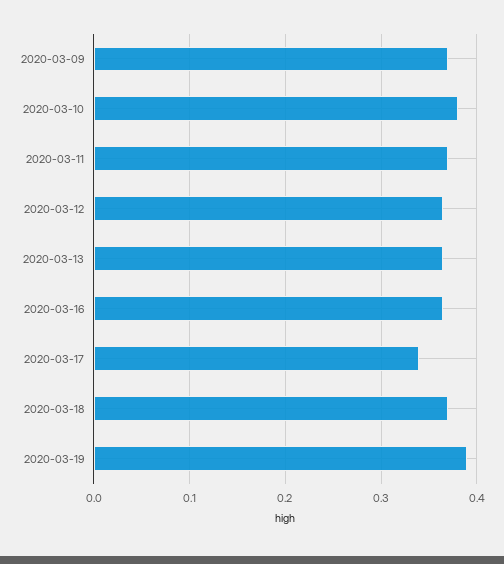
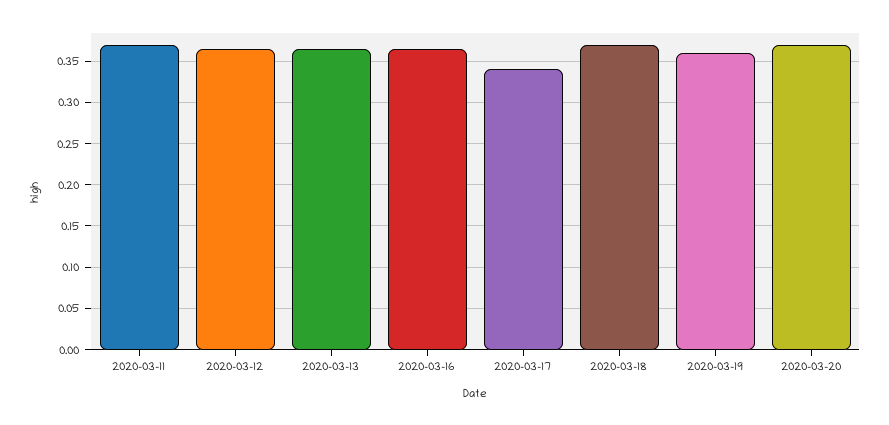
2020-03-09: 0.37 -> none
2020-03-10: 0.38 -> none
2020-03-19: 0.39 -> 0.36
2020-03-20: none -> 0.37

